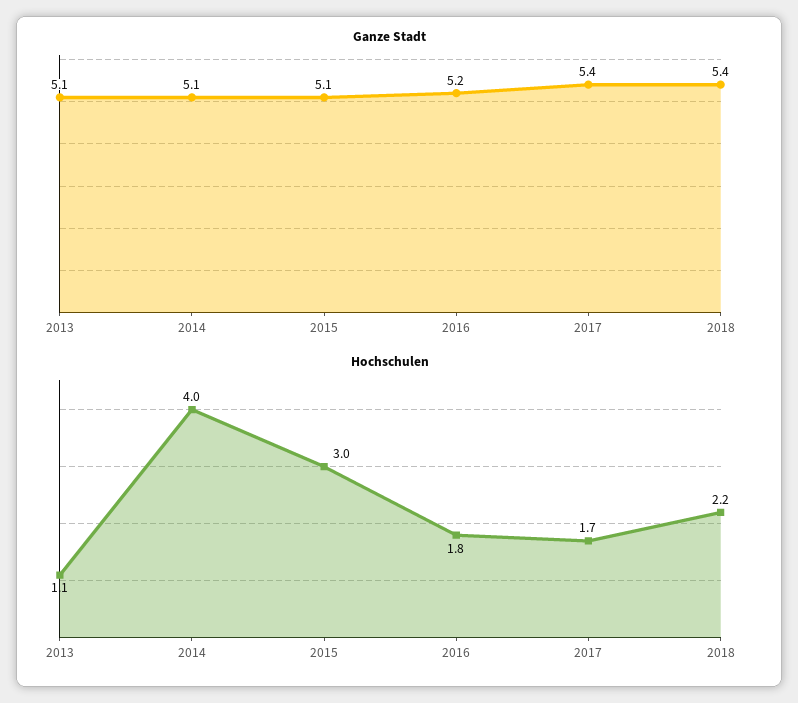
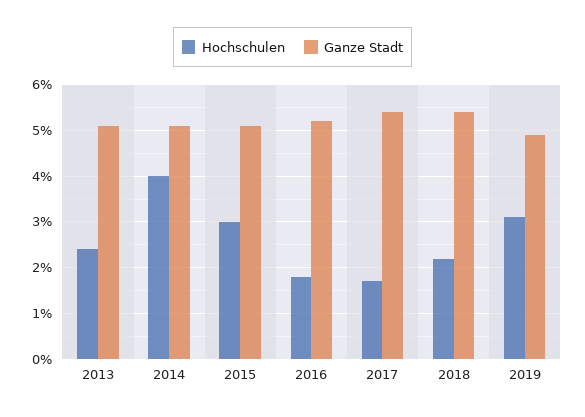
Hochschulen, 2013: 1.1 -> 2.5
Hochschulen, 2019: none -> 3
Ganze Stadt, 2019: none -> 5

